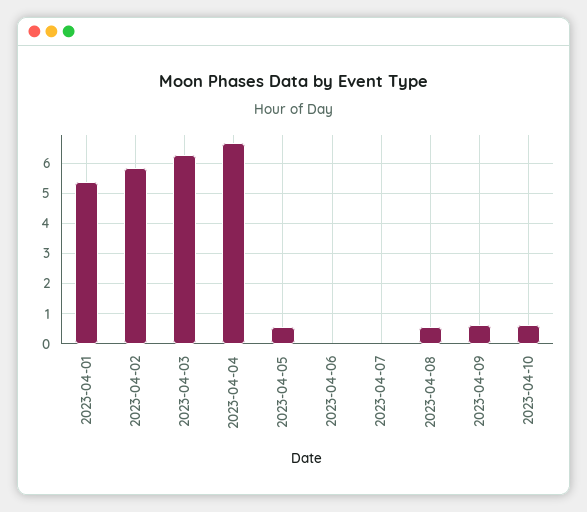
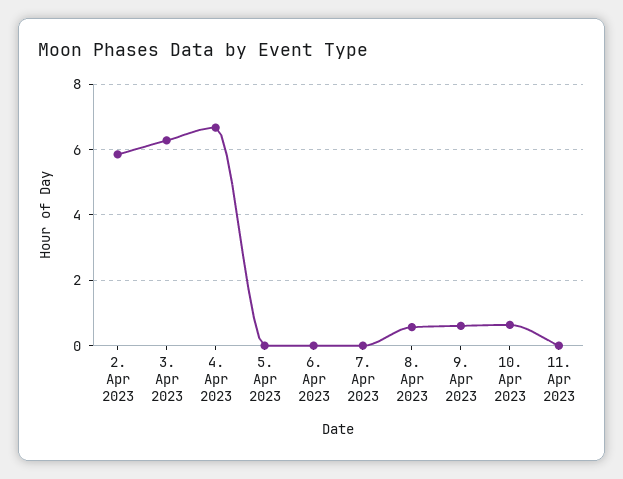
2023-04-01: 5.4 -> none
2023-04-05: 0.6 -> 0
11. Apr 2023: none -> 0

